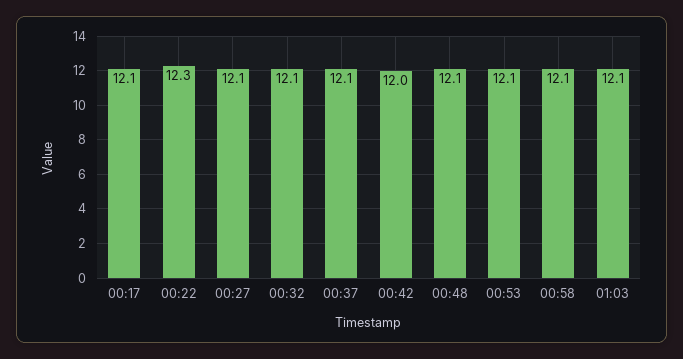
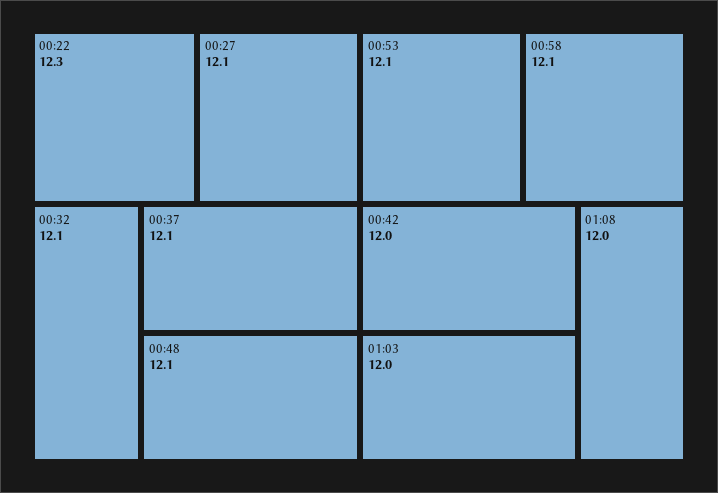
00:17: 12.1 -> none
01:03: 12.1 -> 12
01:08: none -> 12

